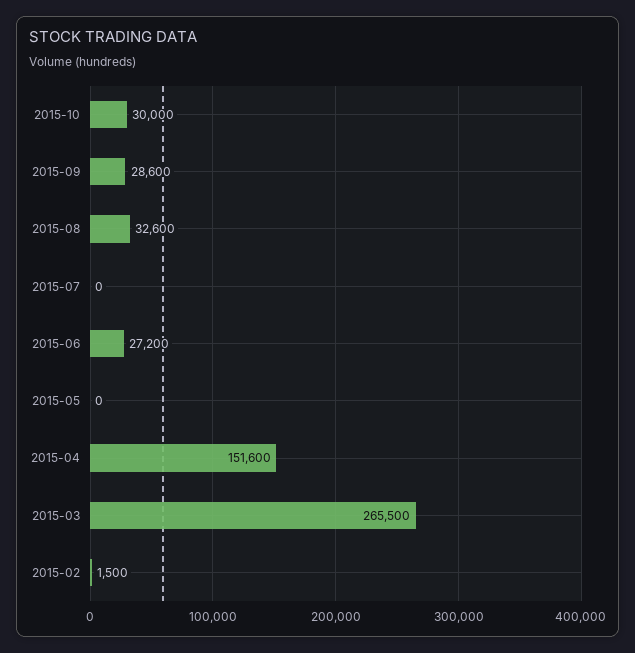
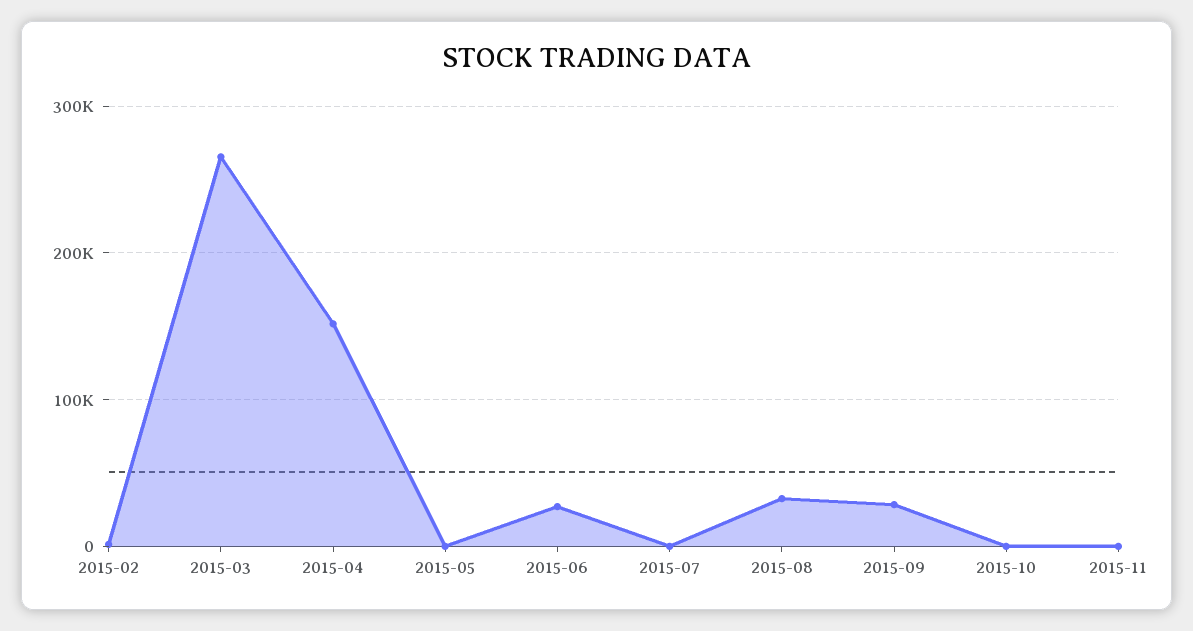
2015-10: 30000 -> 0
2015-11: none -> 0

